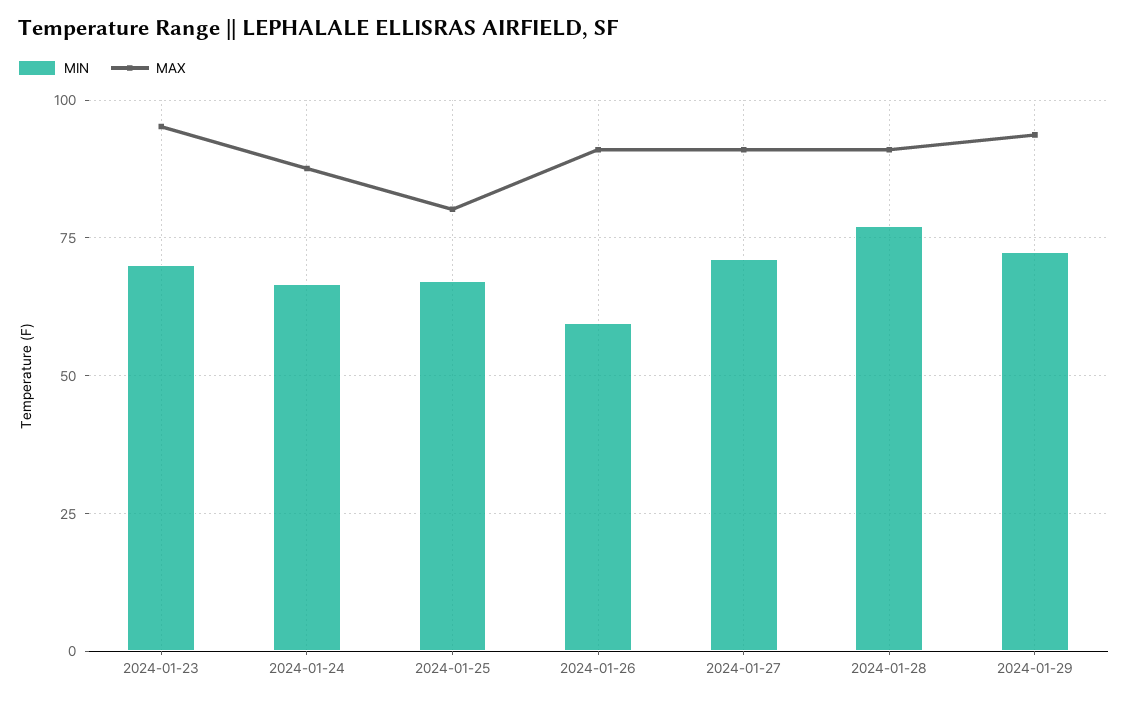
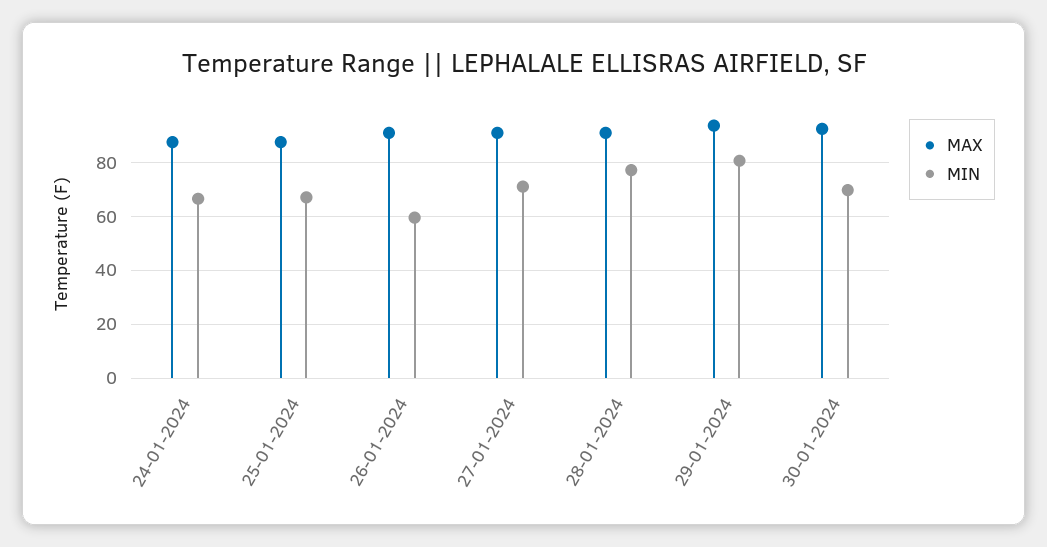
MIN, 2024-01-23: 70 -> none
MAX, 2024-01-23: 95 -> none
MAX, 2024-01-25: 80 -> 87.5
MIN, 2024-01-29: 72.5 -> 80
MAX, 30-01-2024: none -> 92.5
MIN, 30-01-2024: none -> 70

